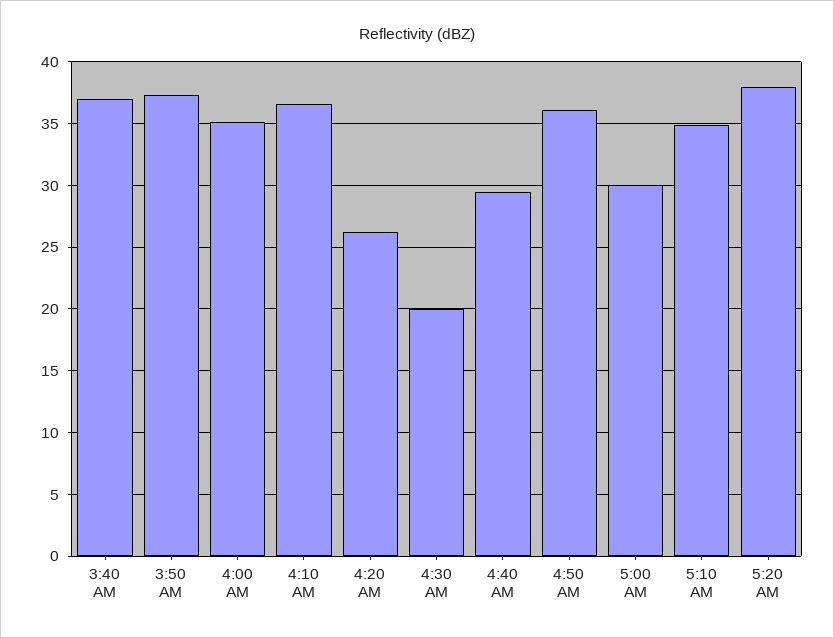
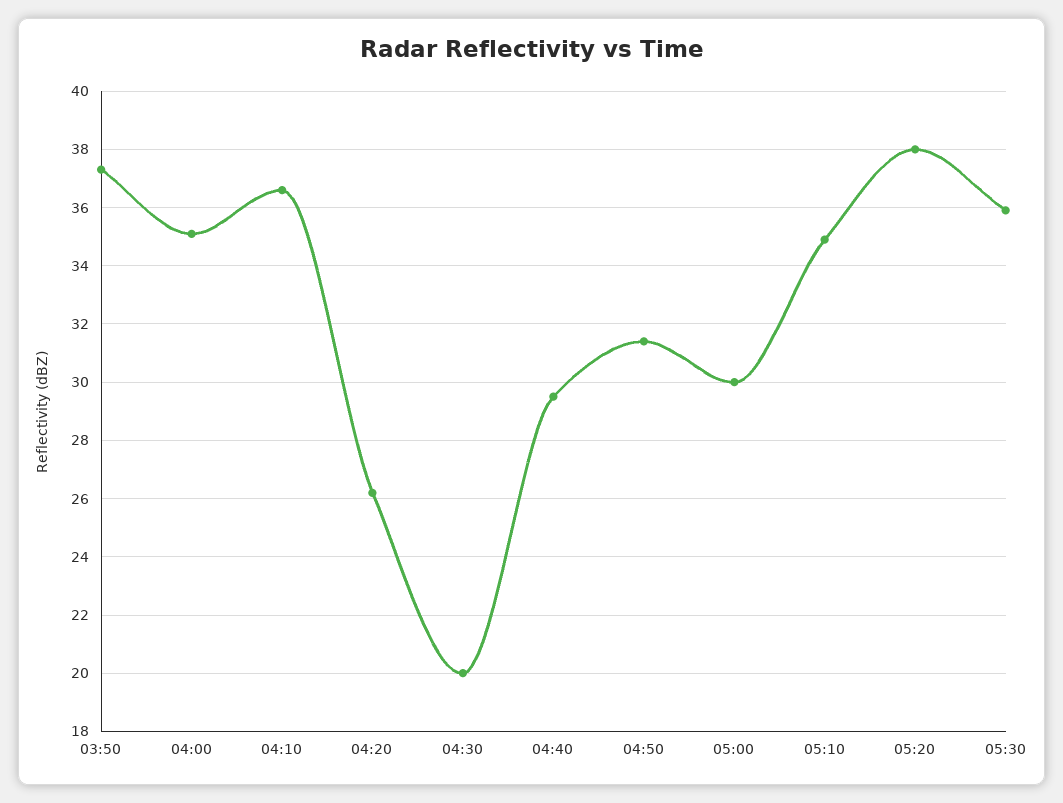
3:40 AM: 37 -> none
4:50 AM: 36 -> 31.5
05:30: none -> 36

